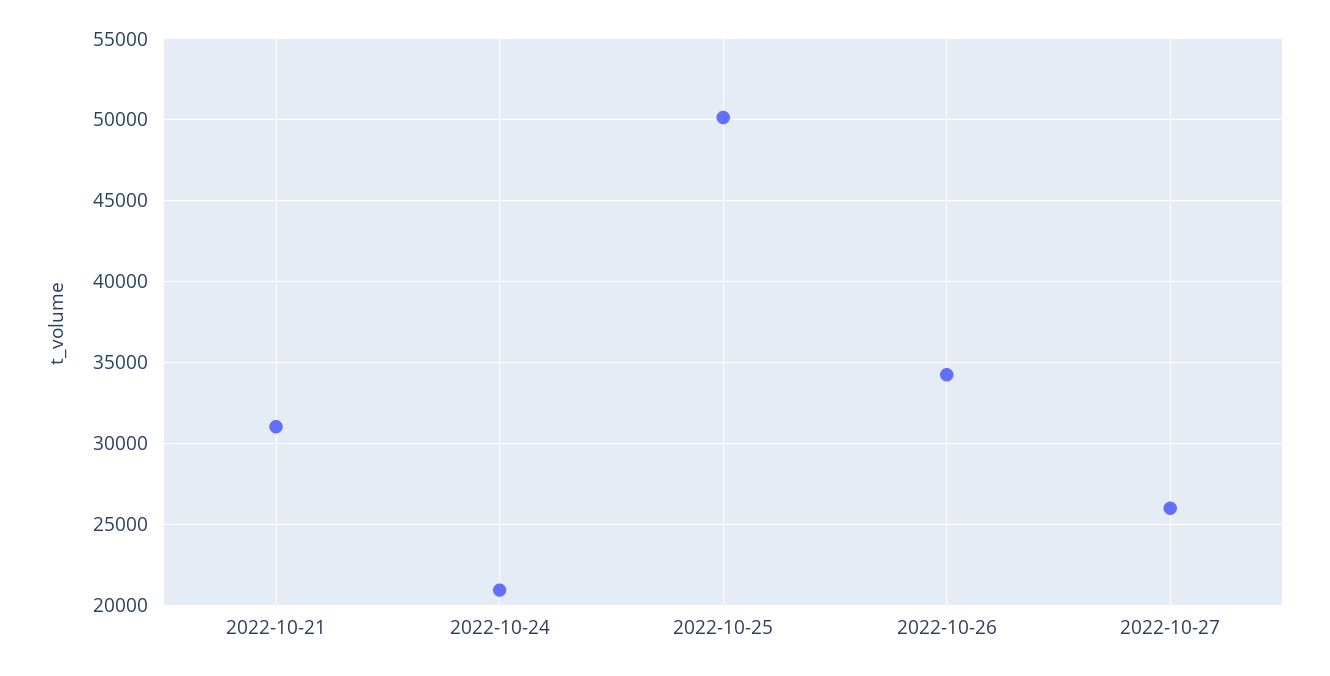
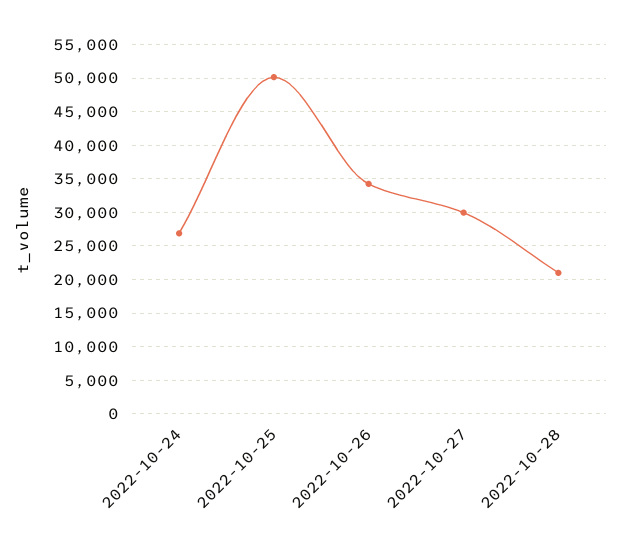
2022-10-21: 31000 -> none
2022-10-24: 21000 -> 27000
2022-10-27: 26000 -> 30000
2022-10-28: none -> 21000

